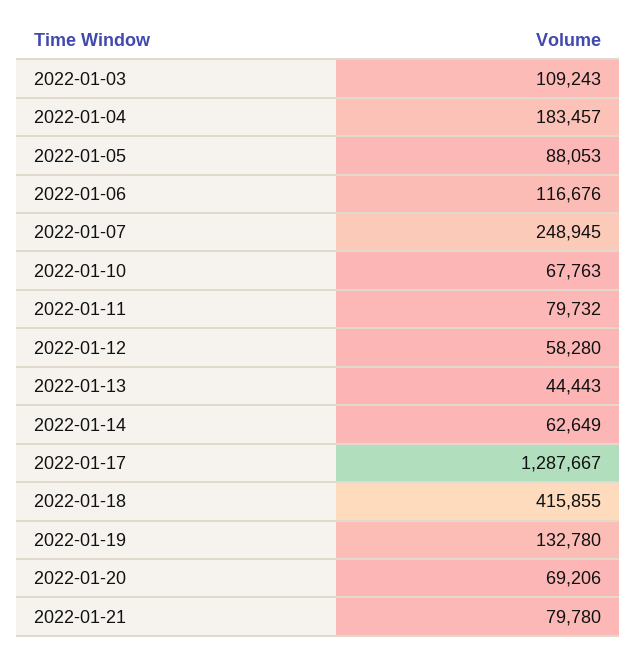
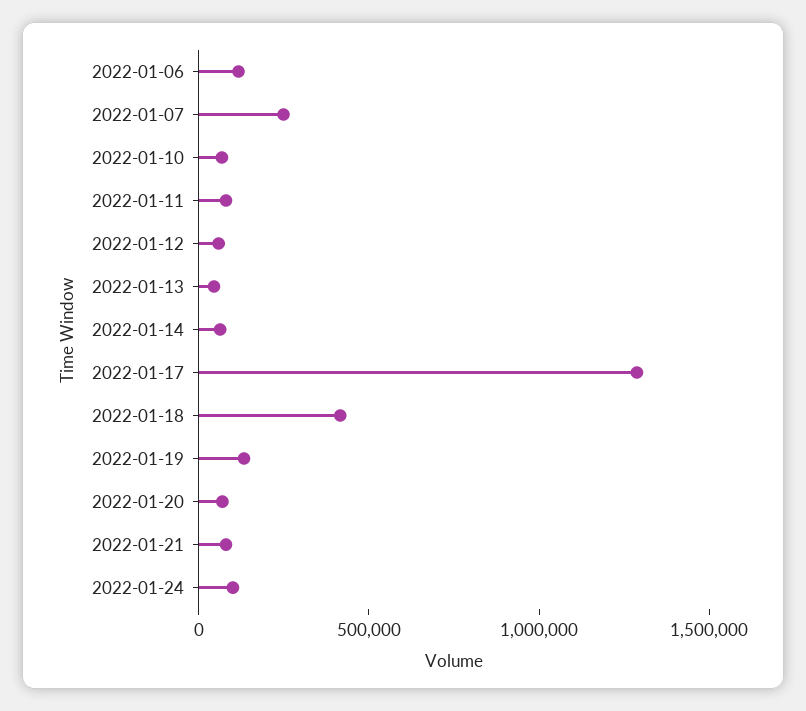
2022-01-03: 109243 -> none
2022-01-04: 183457 -> none
2022-01-05: 88053 -> none
2022-01-24: none -> 100000

